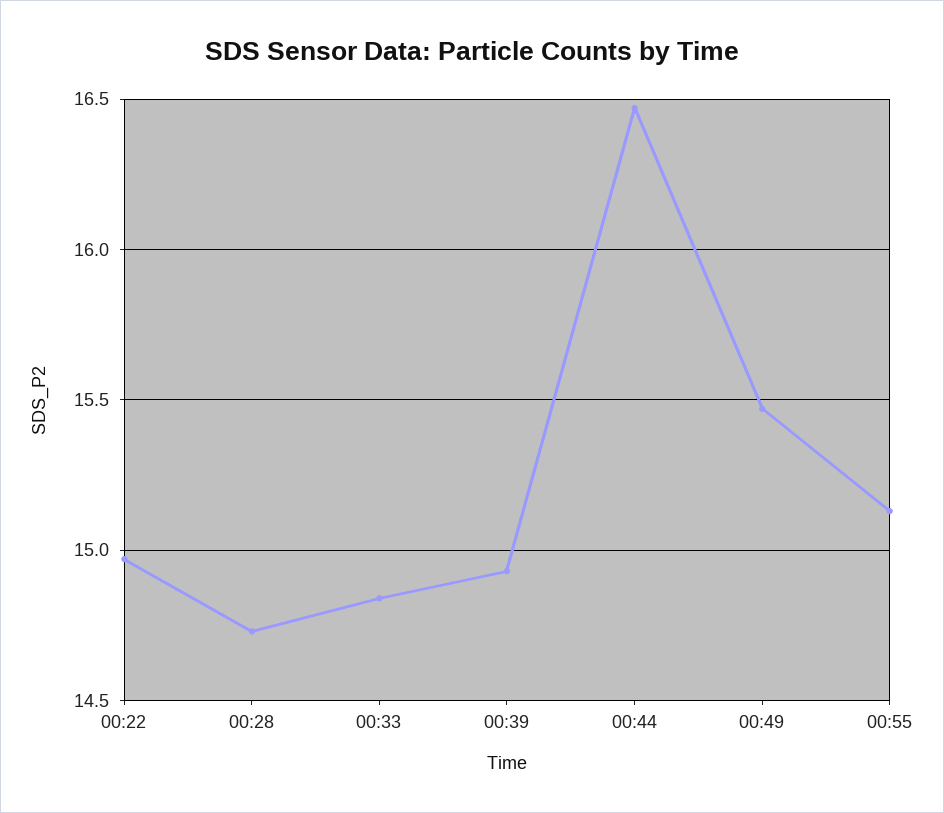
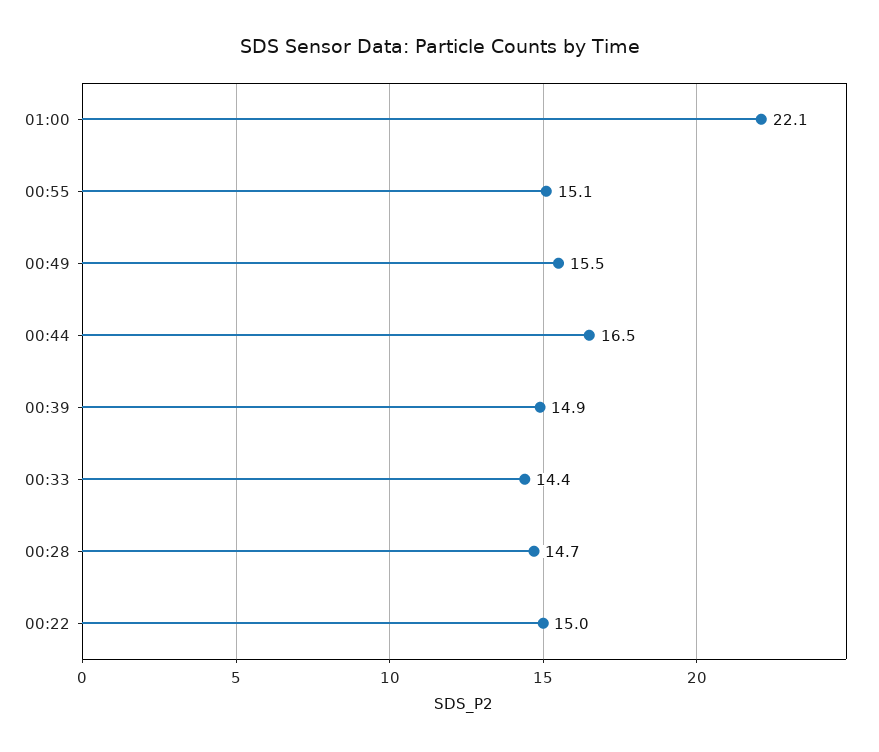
00:33: 14.85 -> 14.4
01:00: none -> 22.1

